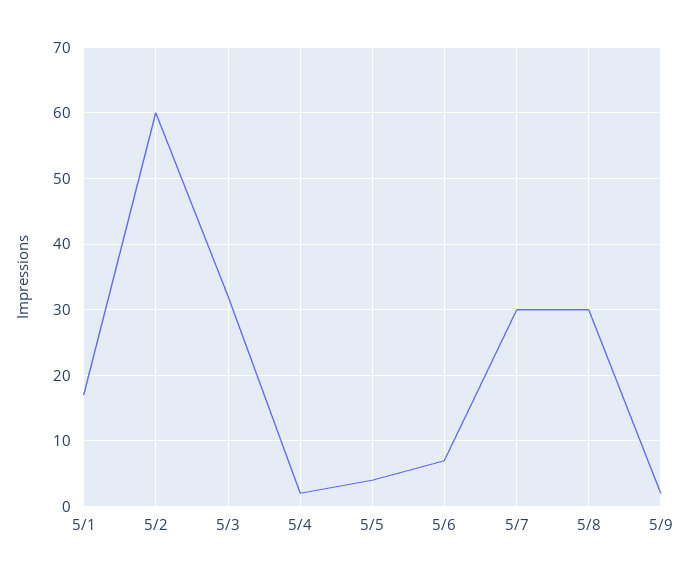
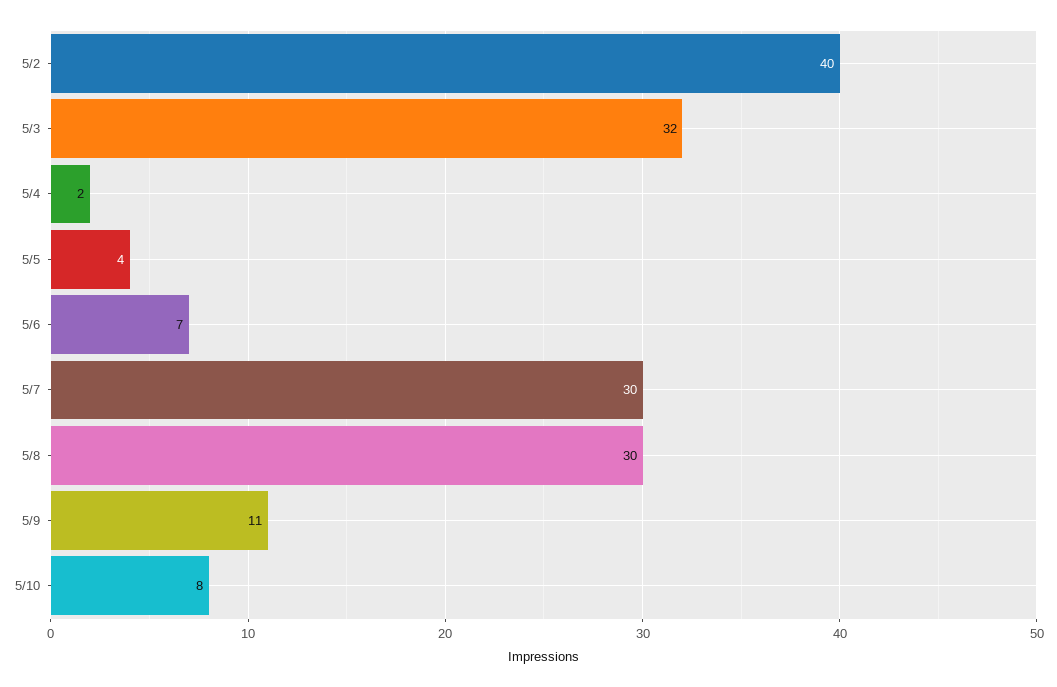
5/1: 17 -> none
5/2: 60 -> 40
5/9: 2 -> 11
5/10: none -> 8

